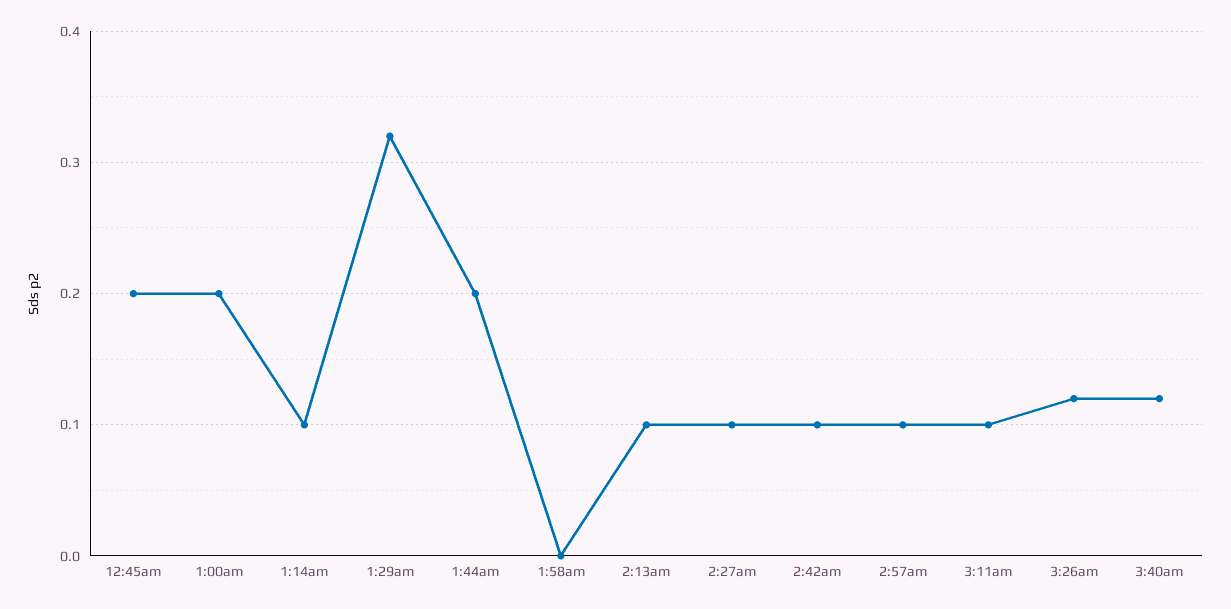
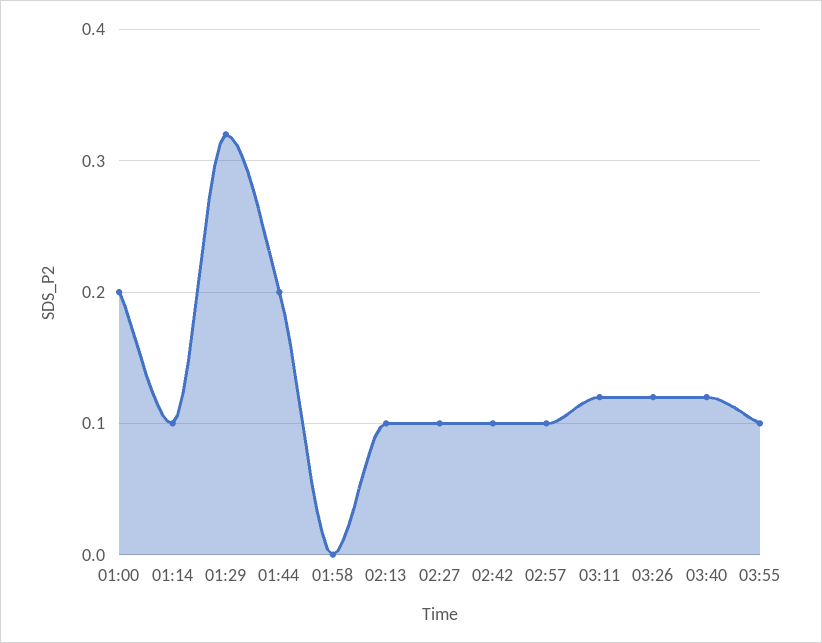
12:45am: 0.2 -> none
3:11am: 0.1 -> 0.12
03:55: none -> 0.1

